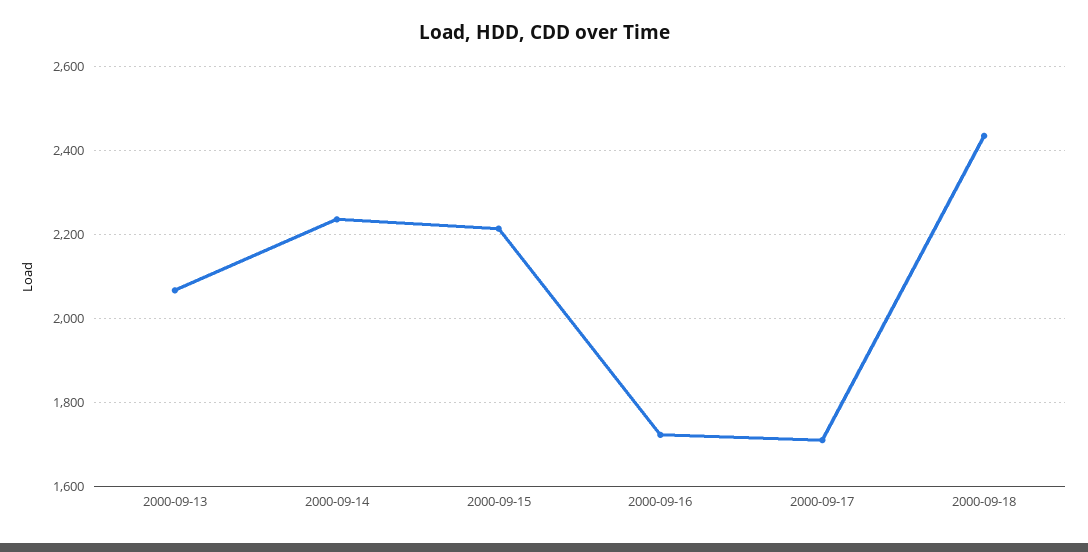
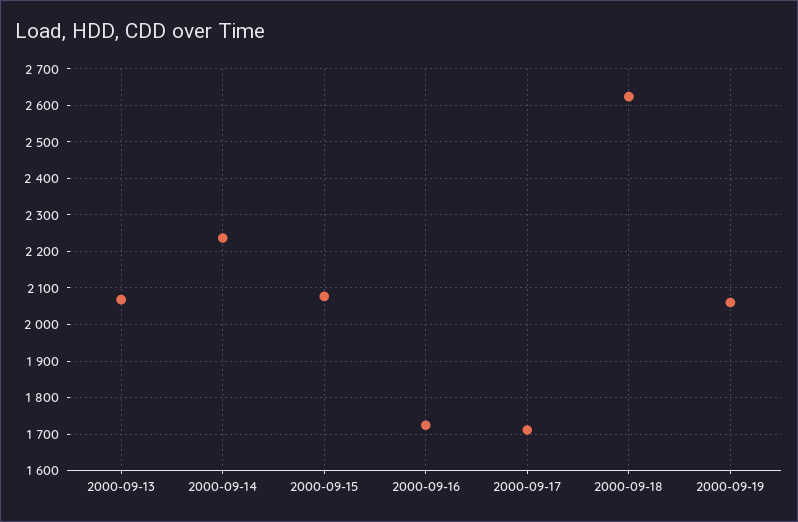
2000-09-15: 2220 -> 2080
2000-09-18: 2440 -> 2620
2000-09-19: none -> 2060

